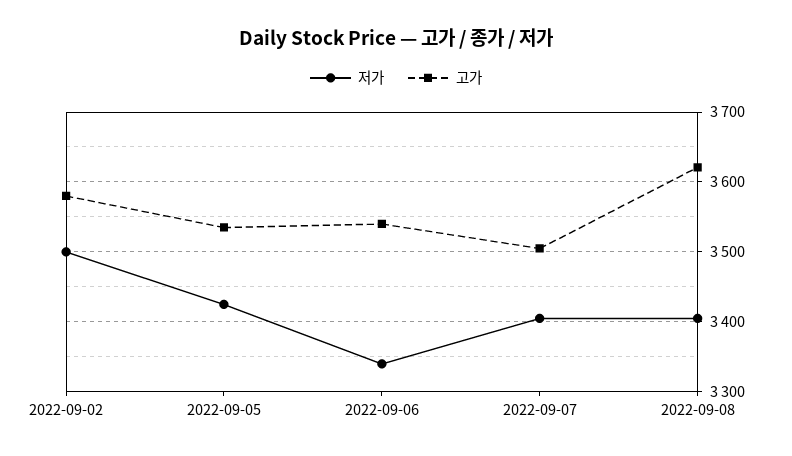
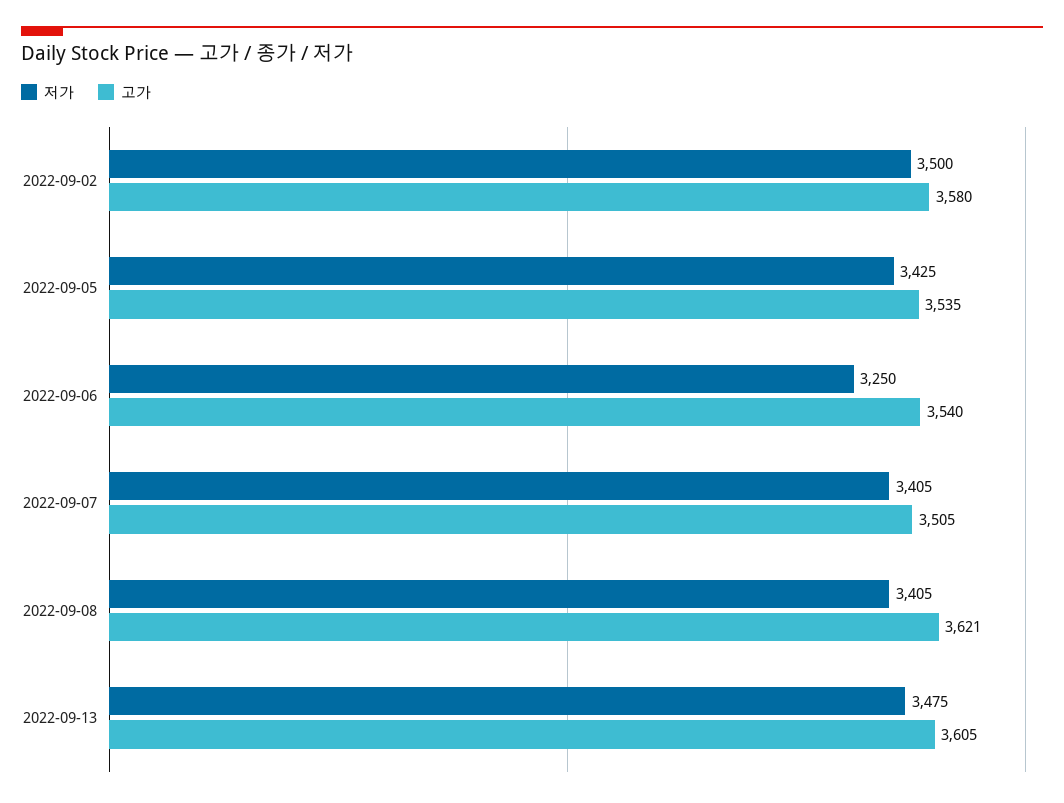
저가, 2022-09-06: 3340 -> 3250
저가, 2022-09-13: none -> 3475
고가, 2022-09-13: none -> 3605

